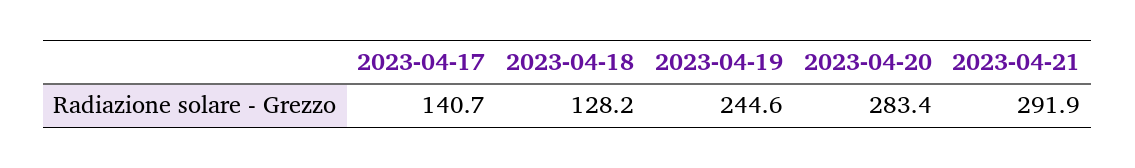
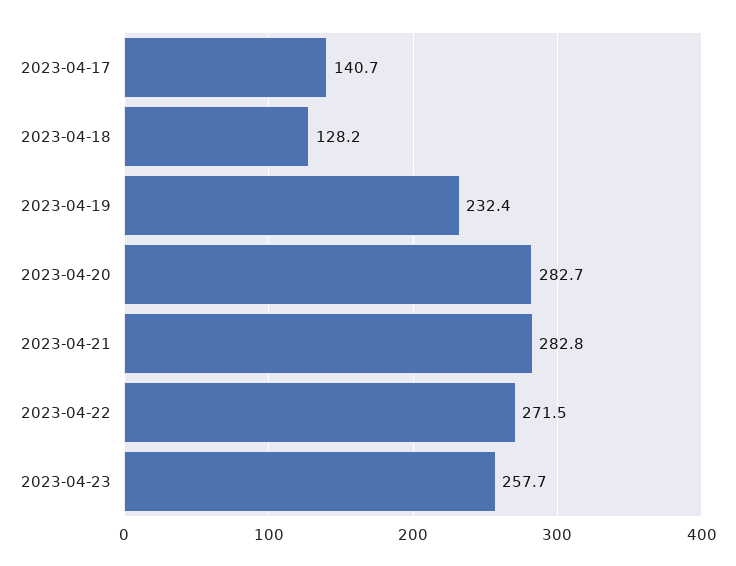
2023-04-19: 244.6 -> 232.4
2023-04-20: 283.4 -> 282.7
2023-04-21: 291.9 -> 282.8
2023-04-22: none -> 271.5
2023-04-23: none -> 257.7

